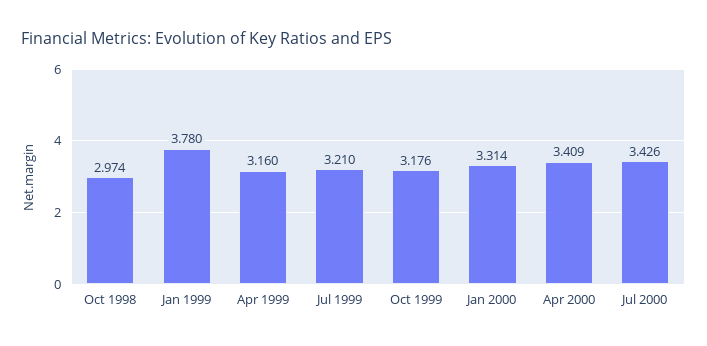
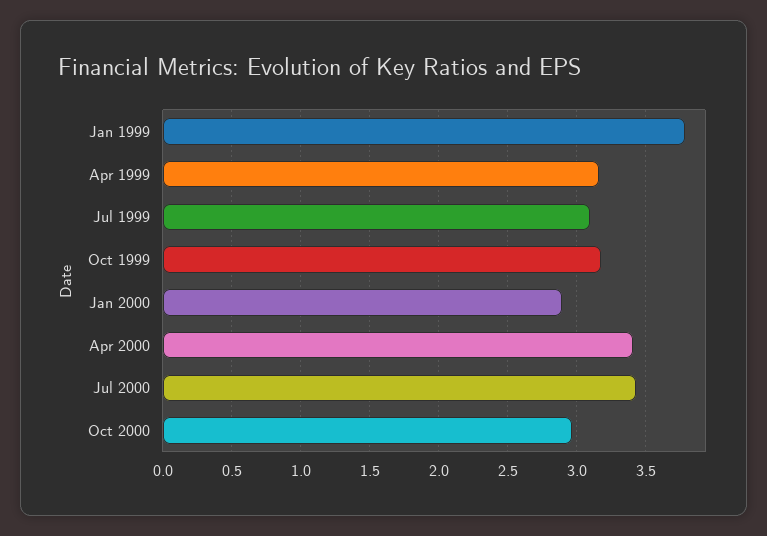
Oct 1998: 2.974 -> none
Jul 1999: 3.21 -> 3.1
Jan 2000: 3.314 -> 2.9
Oct 2000: none -> 2.95

